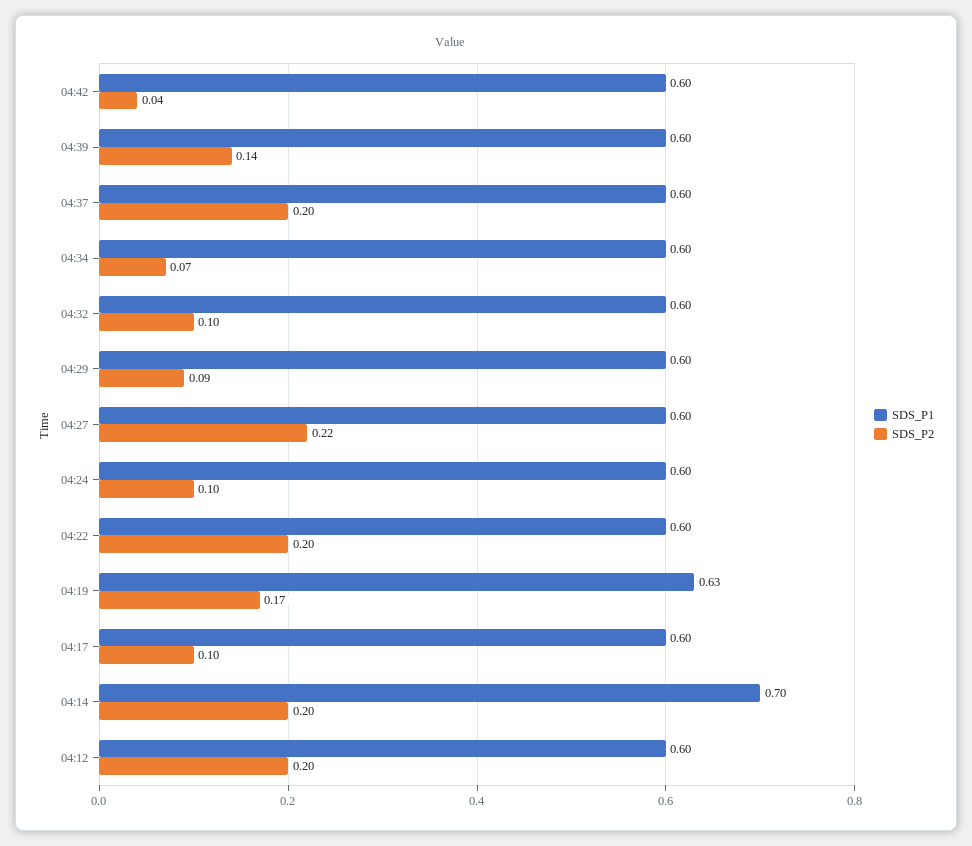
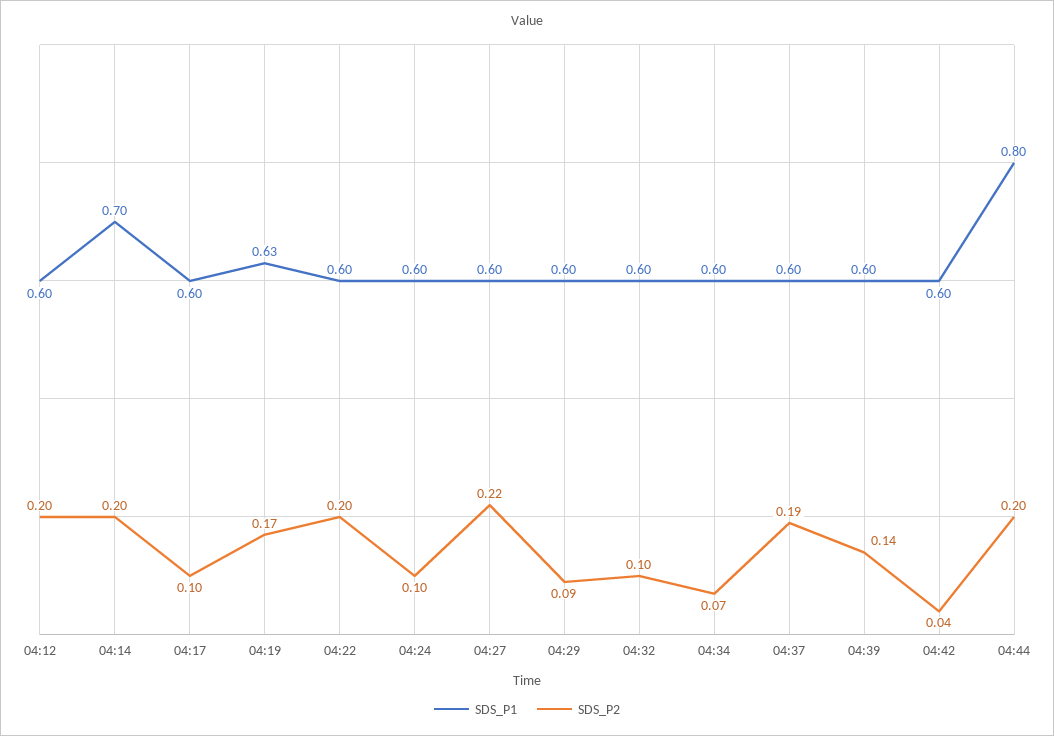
SDS_P2, 04:37: 0.2 -> 0.19
SDS_P1, 04:44: none -> 0.8
SDS_P2, 04:44: none -> 0.2

